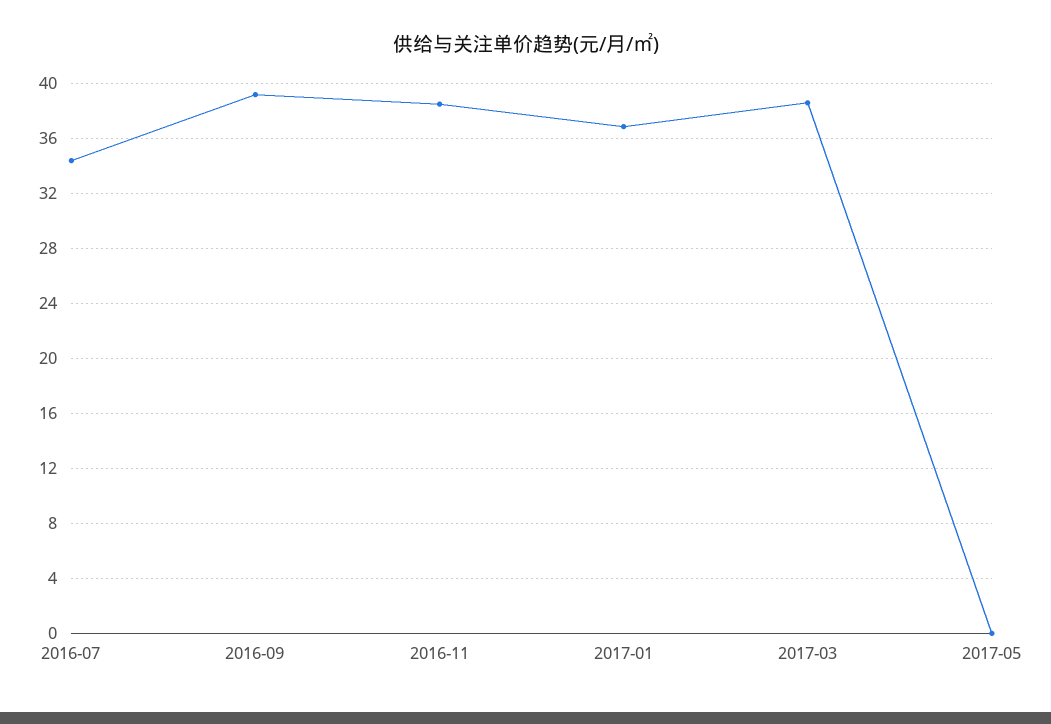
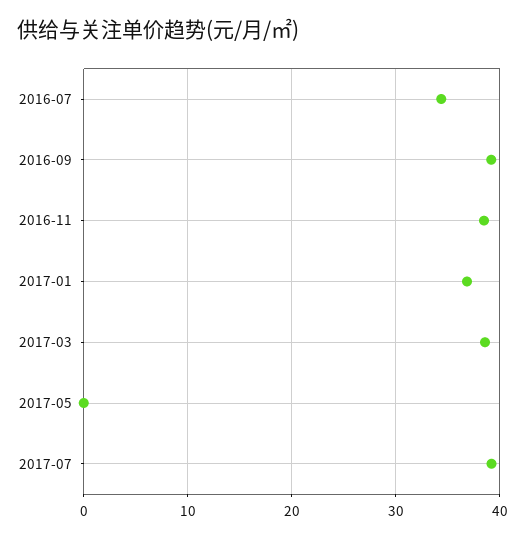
2017-07: none -> 39

